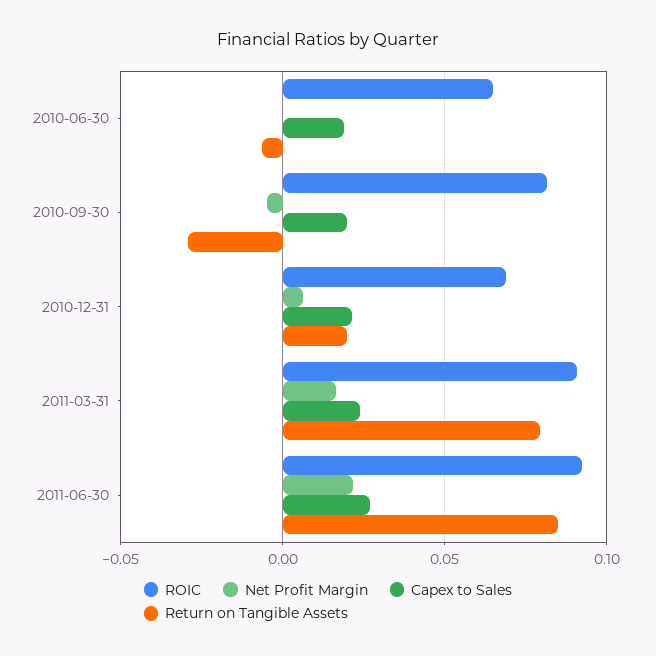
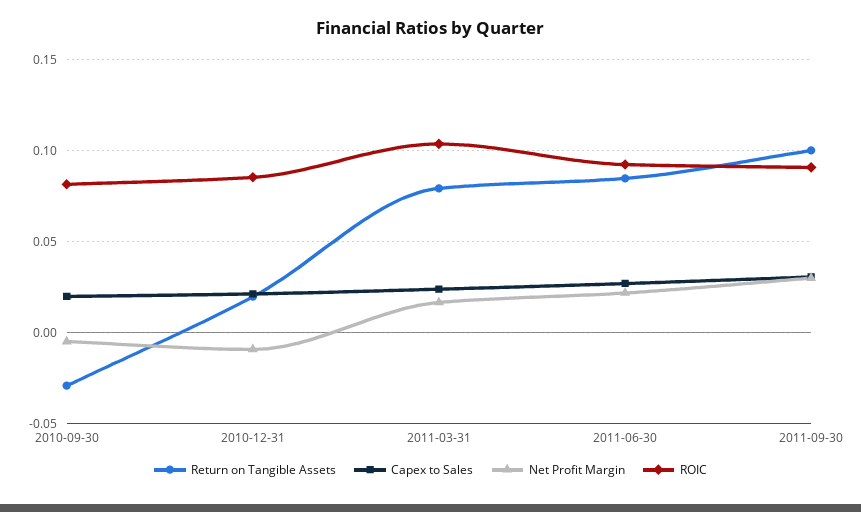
ROIC, 2010-06-30: 0.065 -> none
Net Profit Margin, 2010-06-30: 0 -> none
Capex to Sales, 2010-06-30: 0.02 -> none
Return on Tangible Assets, 2010-06-30: -0.005 -> none
ROIC, 2010-12-31: 0.07 -> 0.085
Net Profit Margin, 2010-12-31: 0.005 -> -0.01
ROIC, 2011-03-31: 0.09 -> 0.105
Return on Tangible Assets, 2011-09-30: none -> 0.1
Capex to Sales, 2011-09-30: none -> 0.03
Net Profit Margin, 2011-09-30: none -> 0.03
ROIC, 2011-09-30: none -> 0.09

